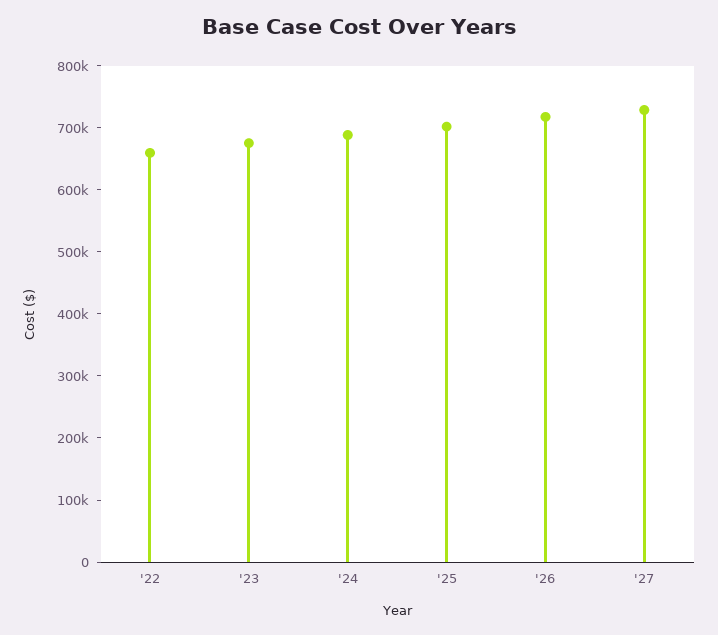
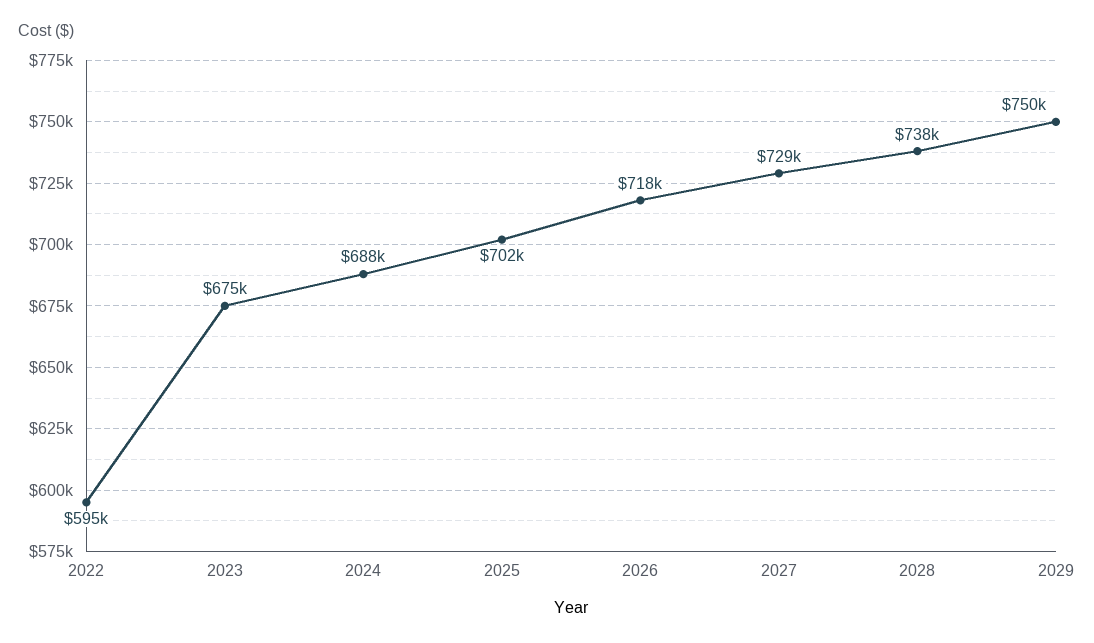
'22: 660000 -> 595000
2028: none -> 738000
2029: none -> 750000

